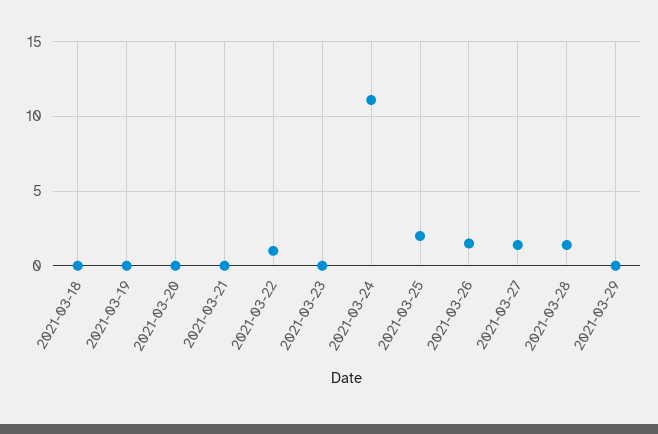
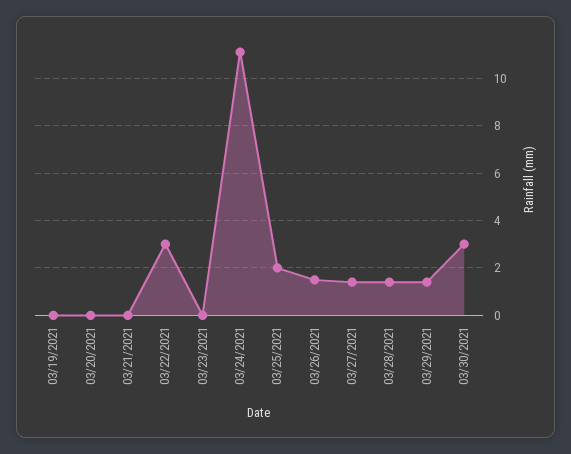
2021-03-18: 0 -> none
2021-03-22: 1 -> 3
2021-03-29: 0 -> 1.5
03/30/2021: none -> 3

